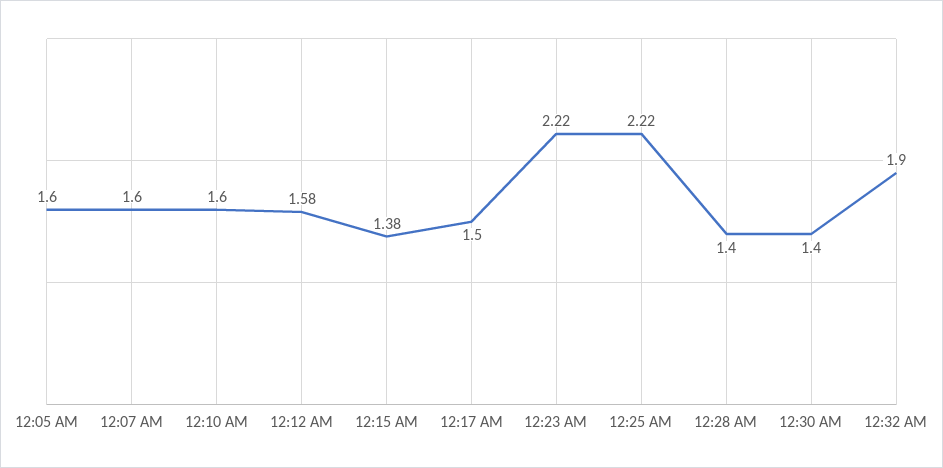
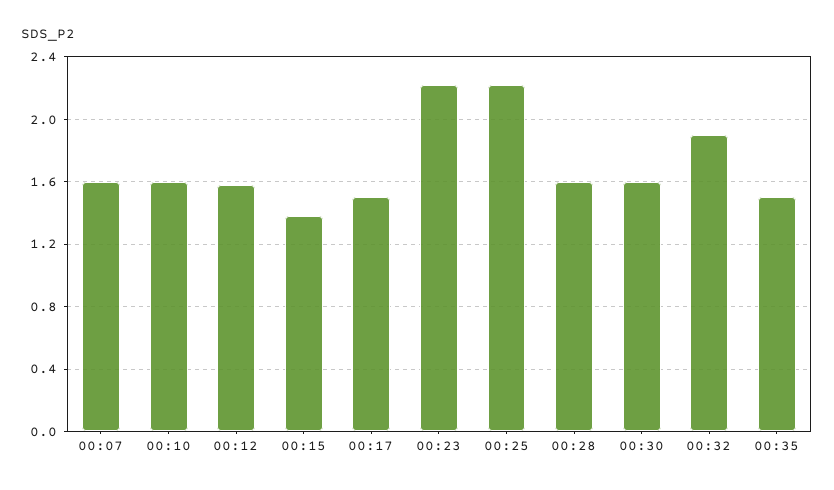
12:05 AM: 1.6 -> none
12:28 AM: 1.4 -> 1.6
12:30 AM: 1.4 -> 1.6
00:35: none -> 1.5

